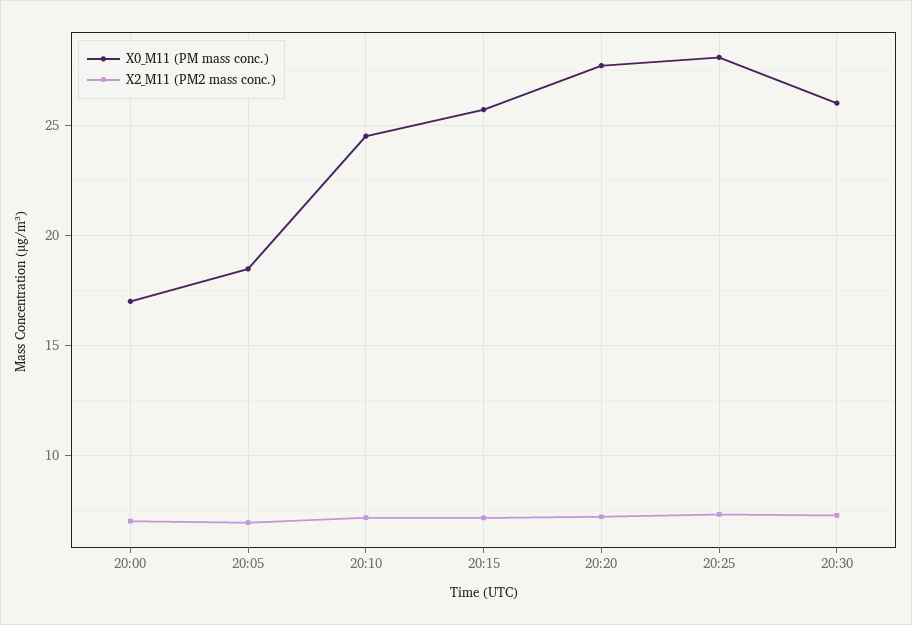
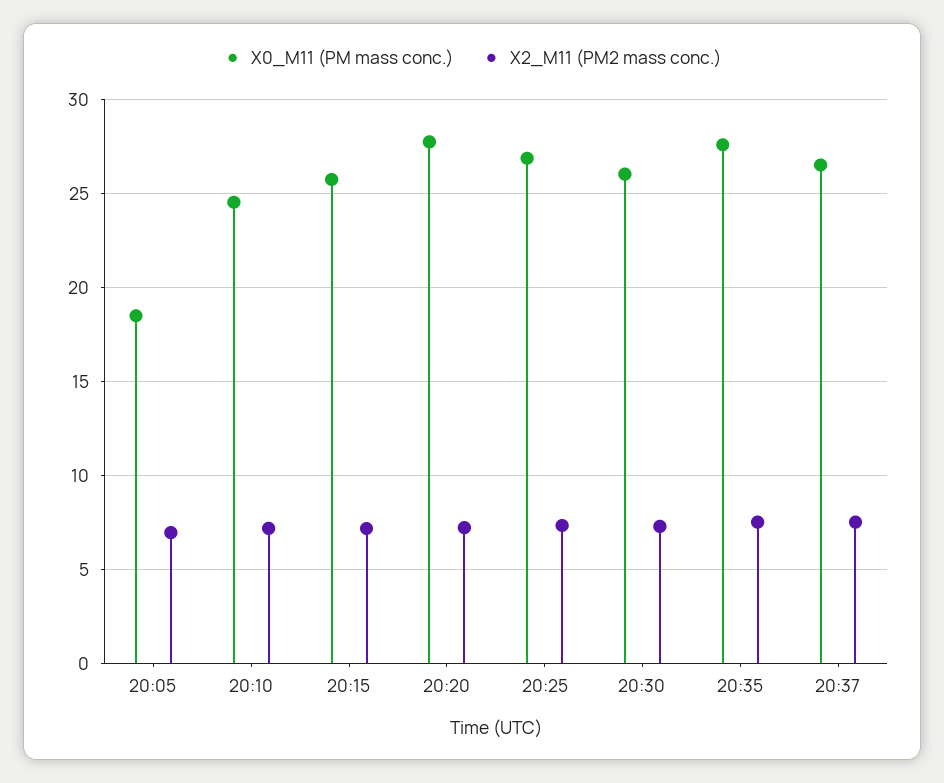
X0_M11 (PM mass conc.), 20:00: 17 -> none
X2_M11 (PM2 mass conc.), 20:00: 7 -> none
X0_M11 (PM mass conc.), 20:25: 28 -> 27
X0_M11 (PM mass conc.), 20:35: none -> 27.5
X2_M11 (PM2 mass conc.), 20:35: none -> 7.5
X0_M11 (PM mass conc.), 20:37: none -> 26.5
X2_M11 (PM2 mass conc.), 20:37: none -> 7.5

